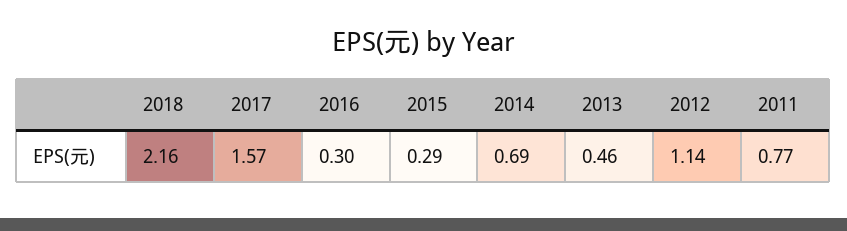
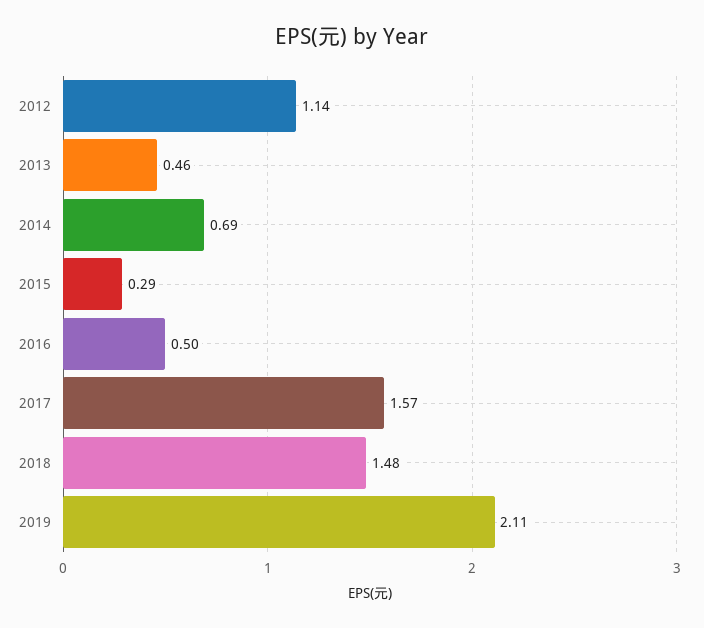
2018: 2.16 -> 1.48
2016: 0.3 -> 0.5
2011: 0.77 -> none
2019: none -> 2.11

